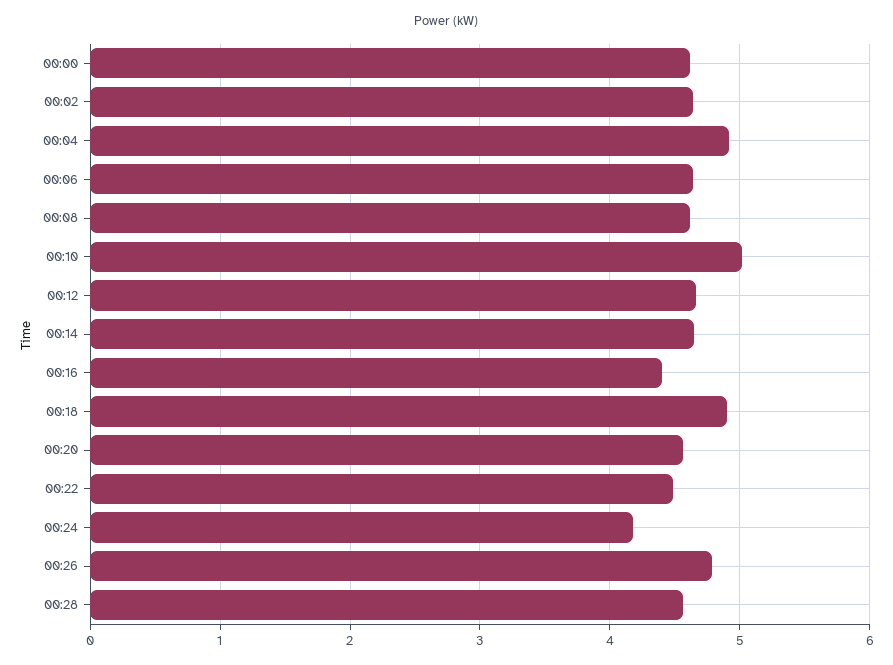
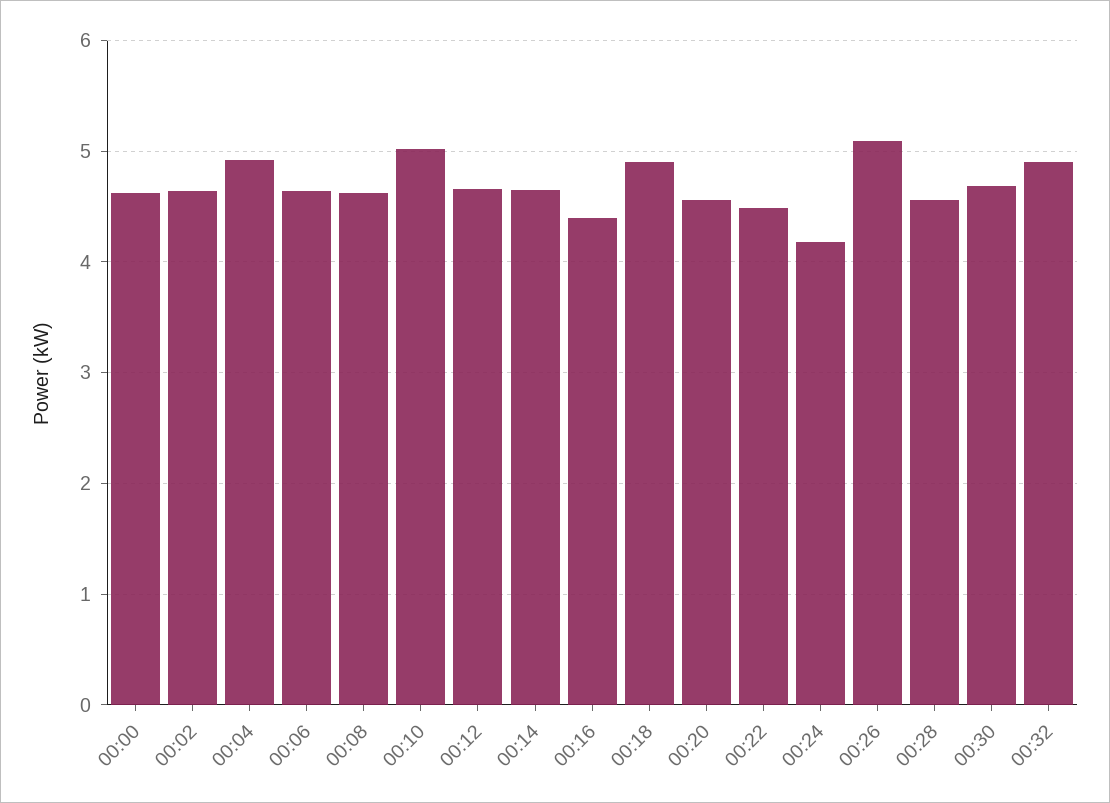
00:26: 4.8 -> 5.1
00:30: none -> 4.7
00:32: none -> 4.9

